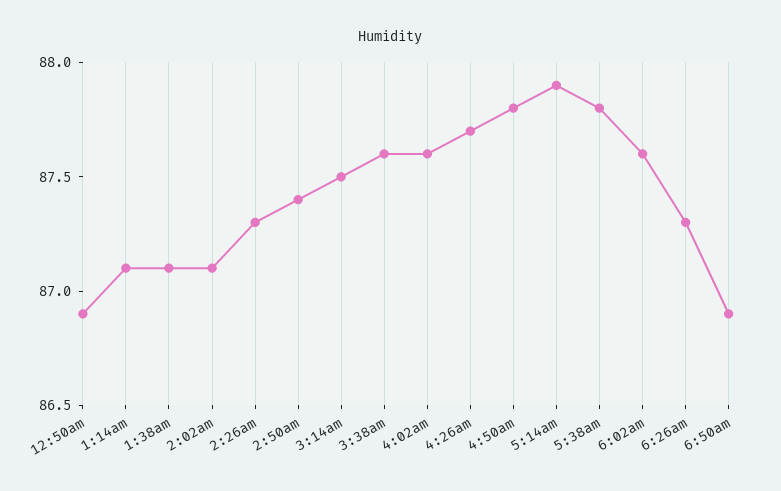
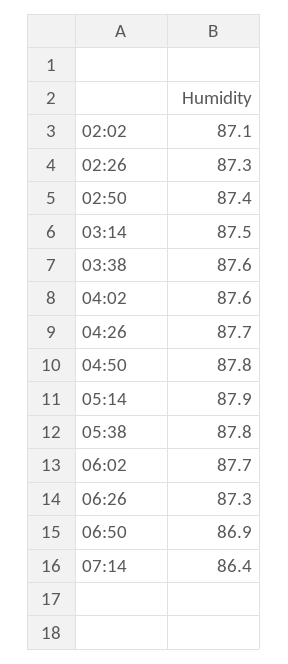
12:50am: 86.9 -> none
1:14am: 87.1 -> none
1:38am: 87.1 -> none
6:02am: 87.6 -> 87.7
07:14: none -> 86.4

